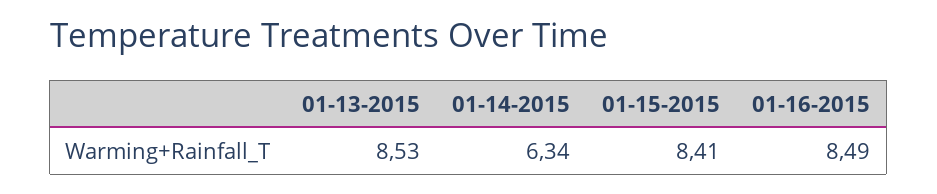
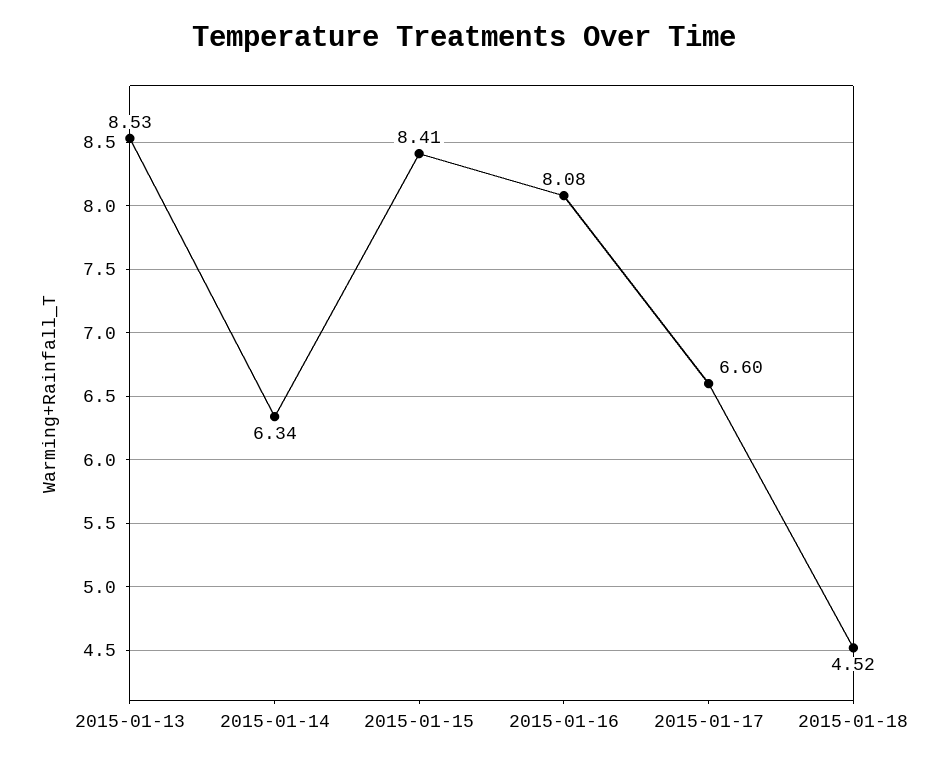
01-16-2015: 8.49 -> 8.08
2015-01-17: none -> 6.6
2015-01-18: none -> 4.52

